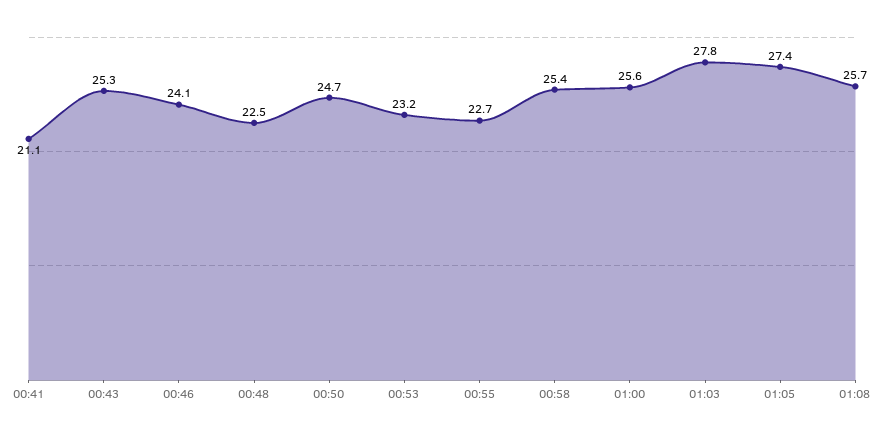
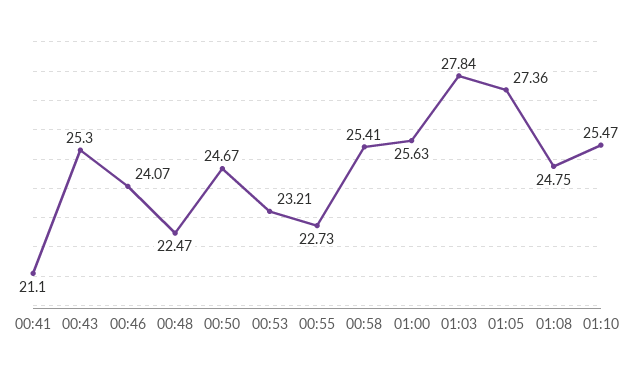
01:08: 25.7 -> 24.75
01:10: none -> 25.47

